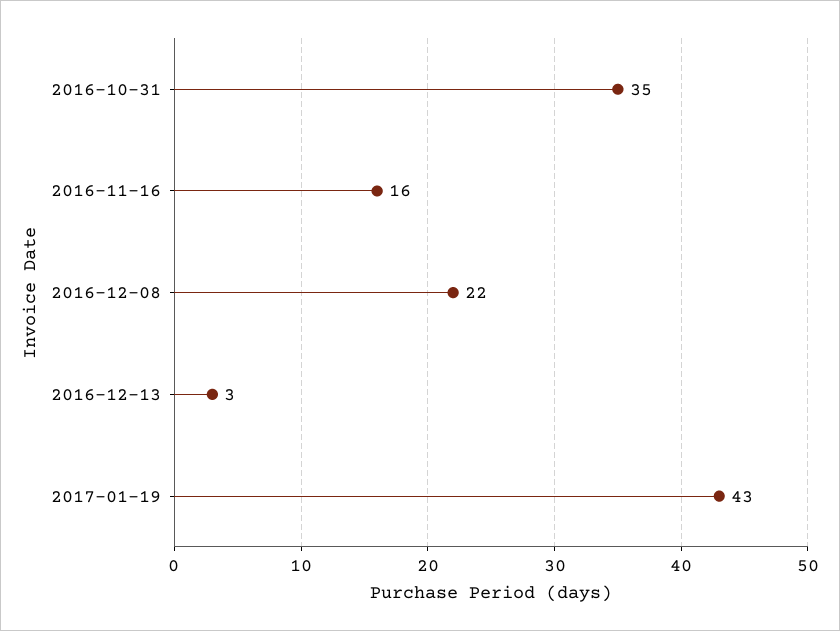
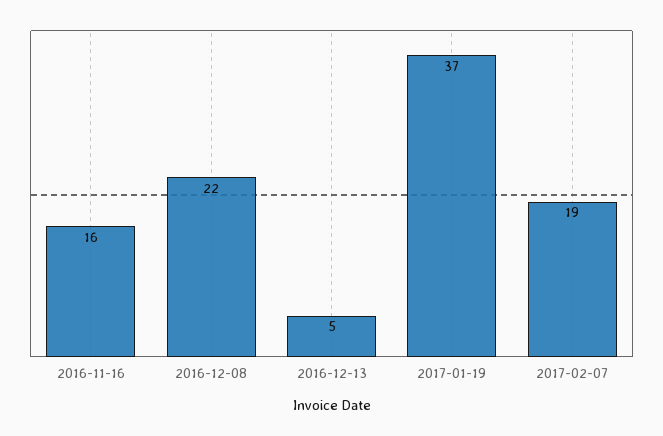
2016-10-31: 35 -> none
2016-12-13: 3 -> 5
2017-01-19: 43 -> 37
2017-02-07: none -> 19

